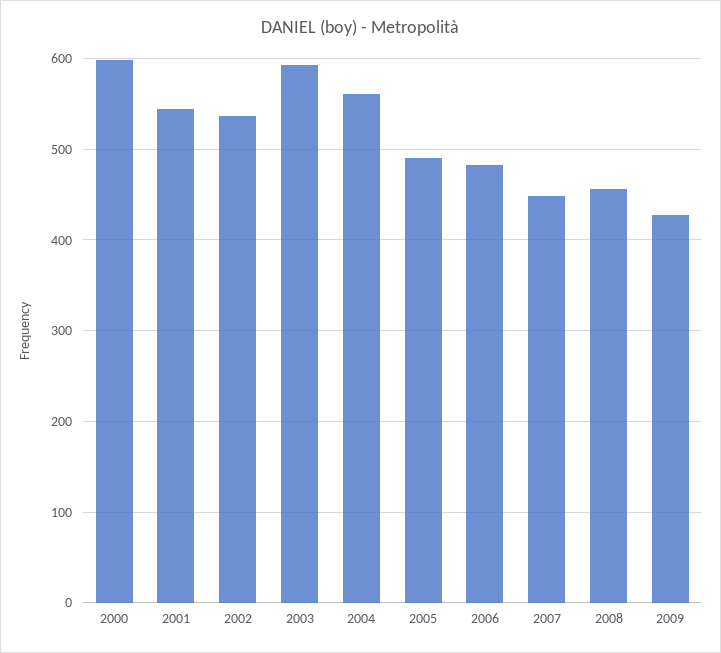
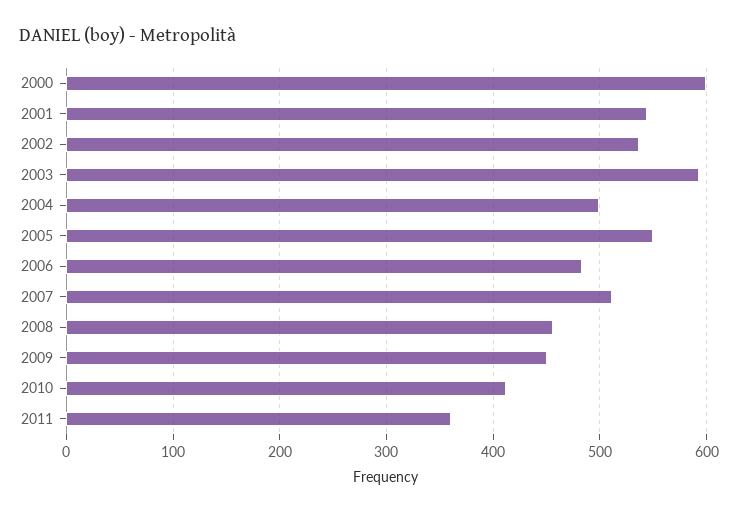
2004: 560 -> 500
2005: 490 -> 550
2007: 450 -> 510
2009: 430 -> 450
2010: none -> 410
2011: none -> 360

